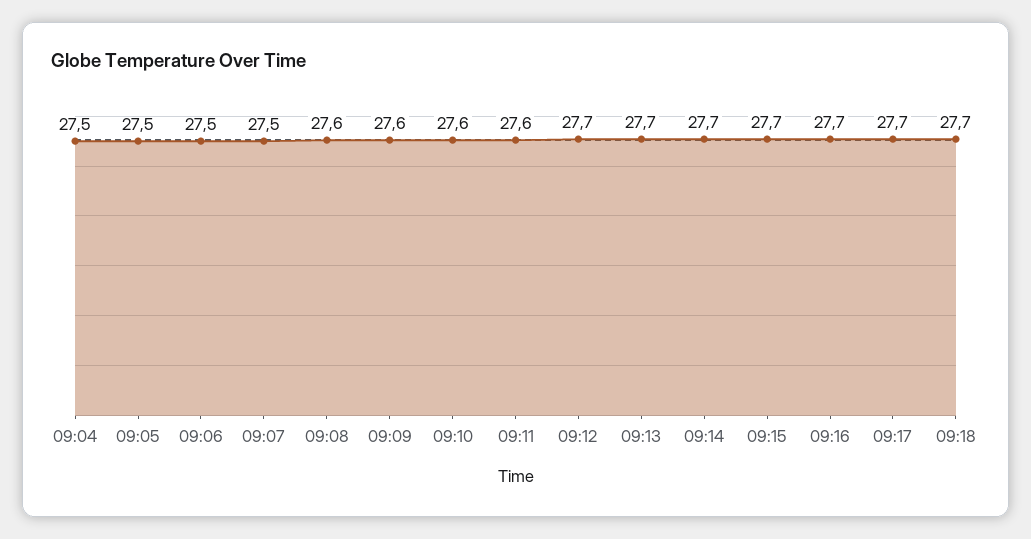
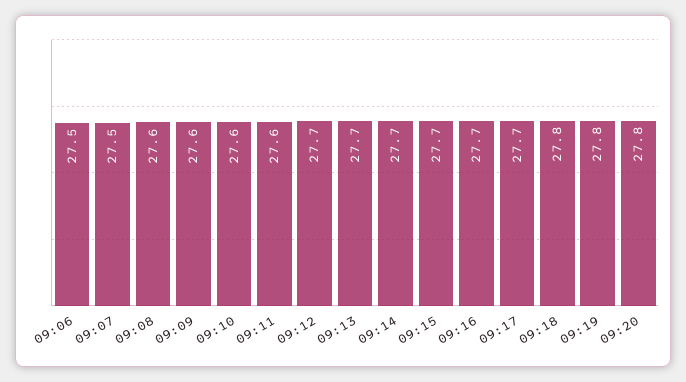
09:04: 27.5 -> none
09:05: 27.5 -> none
09:18: 27.7 -> 27.8
09:19: none -> 27.8
09:20: none -> 27.8

